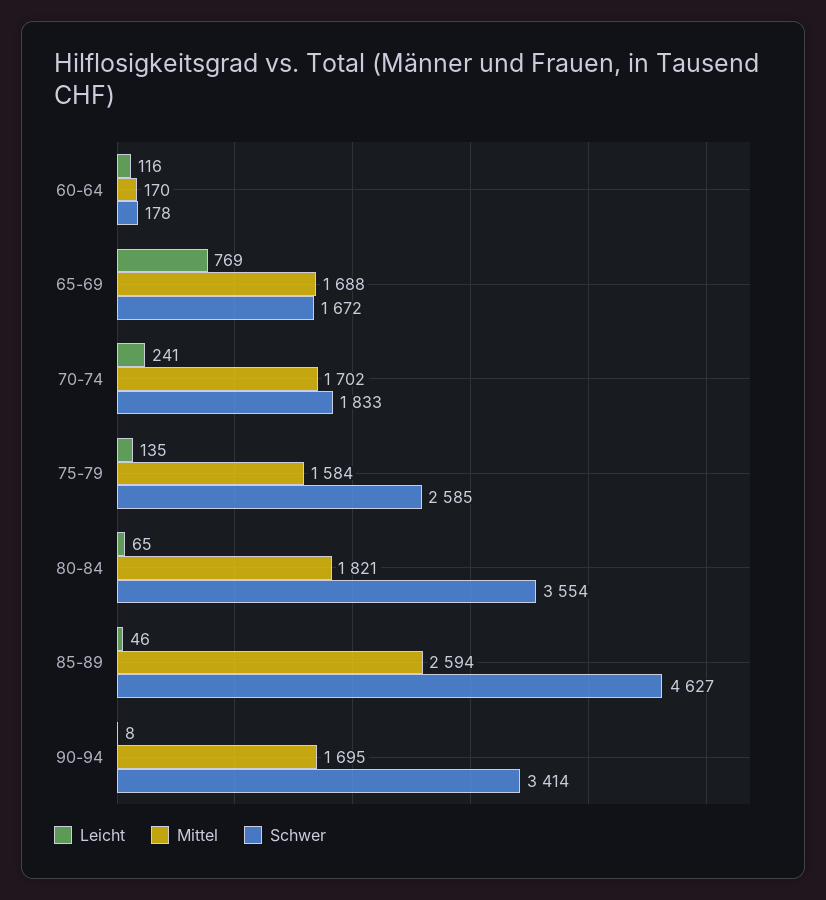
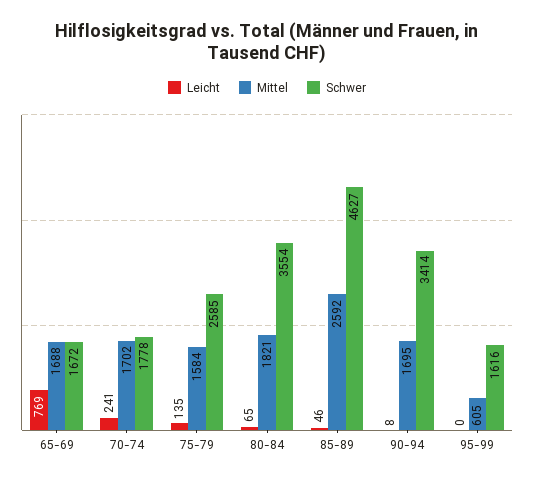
Leicht, 60-64: 116 -> none
Mittel, 60-64: 170 -> none
Schwer, 60-64: 178 -> none
Schwer, 70-74: 1833 -> 1778
Mittel, 85-89: 2594 -> 2592
Leicht, 95-99: none -> 0
Mittel, 95-99: none -> 605
Schwer, 95-99: none -> 1616

